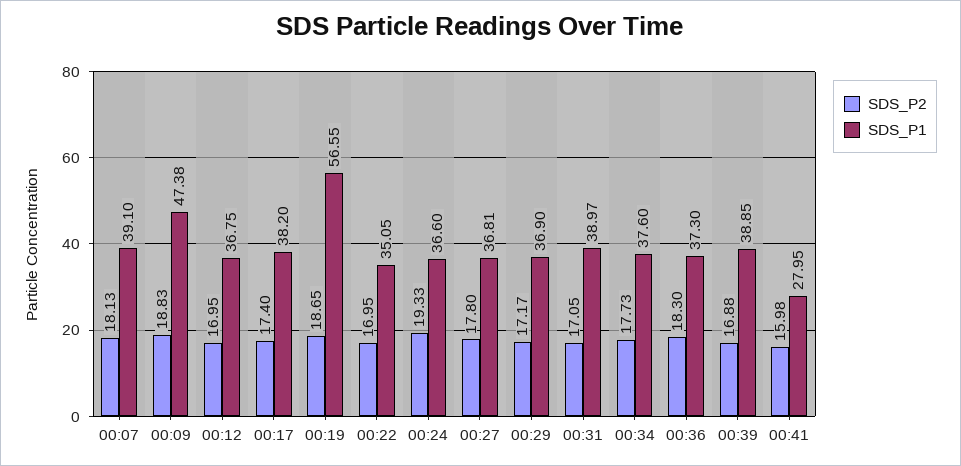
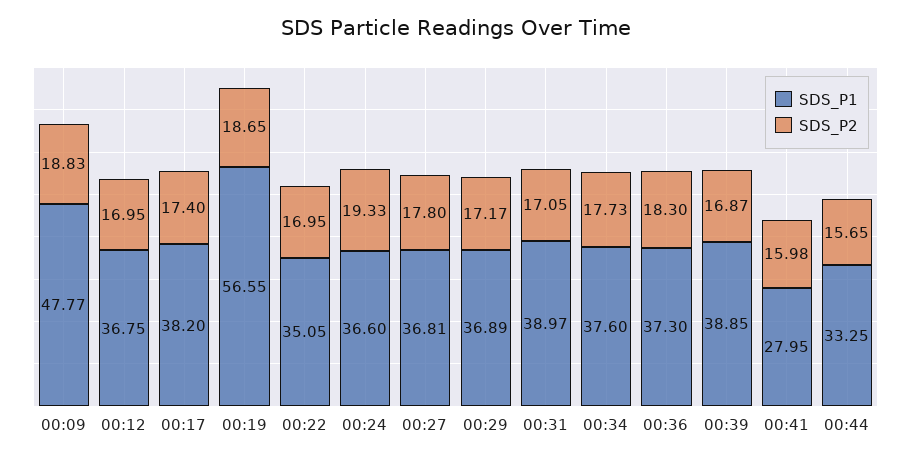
SDS_P2, 00:07: 18.13 -> none
SDS_P1, 00:07: 39.1 -> none
SDS_P1, 00:09: 47.38 -> 47.77
SDS_P1, 00:29: 36.9 -> 36.89
SDS_P2, 00:39: 16.88 -> 16.87
SDS_P1, 00:44: none -> 33.25
SDS_P2, 00:44: none -> 15.65

